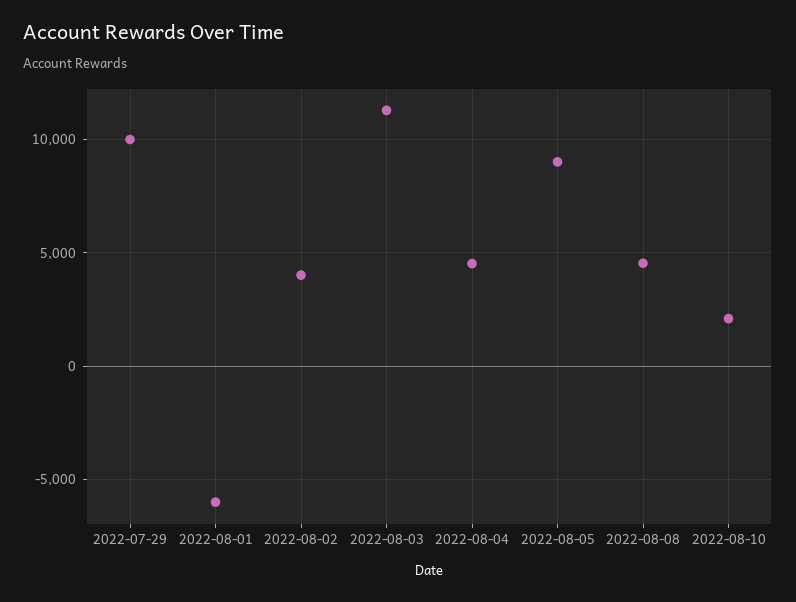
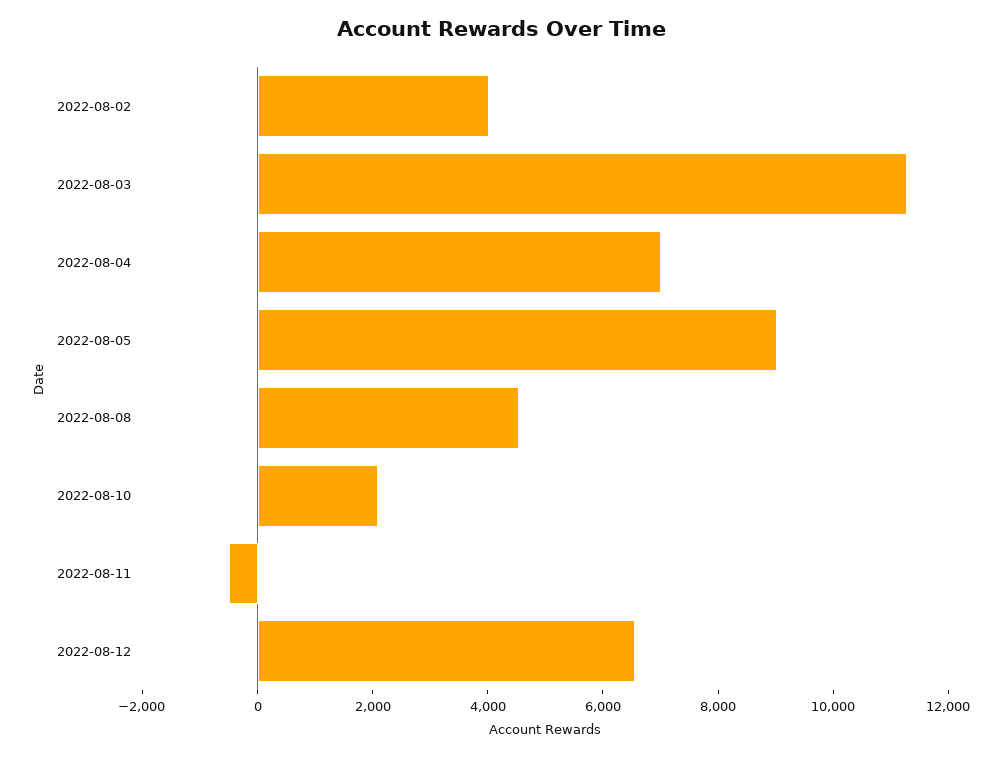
2022-07-29: 10000 -> none
2022-08-01: -6000 -> none
2022-08-04: 4500 -> 7000
2022-08-11: none -> -500
2022-08-12: none -> 6500

